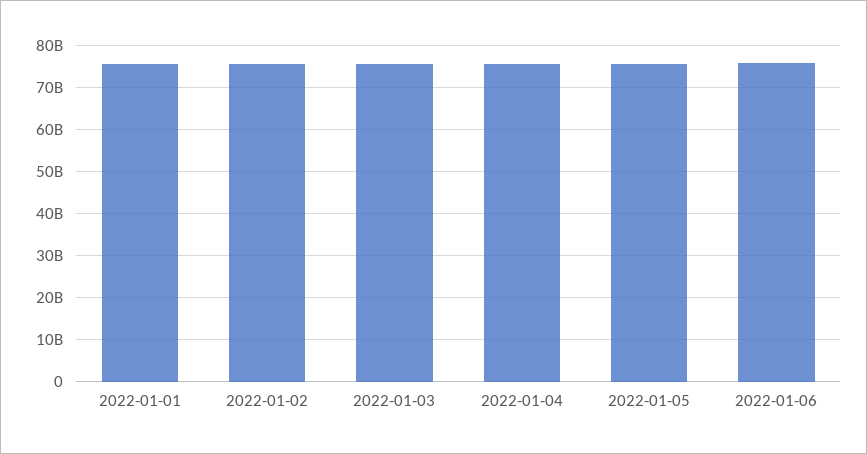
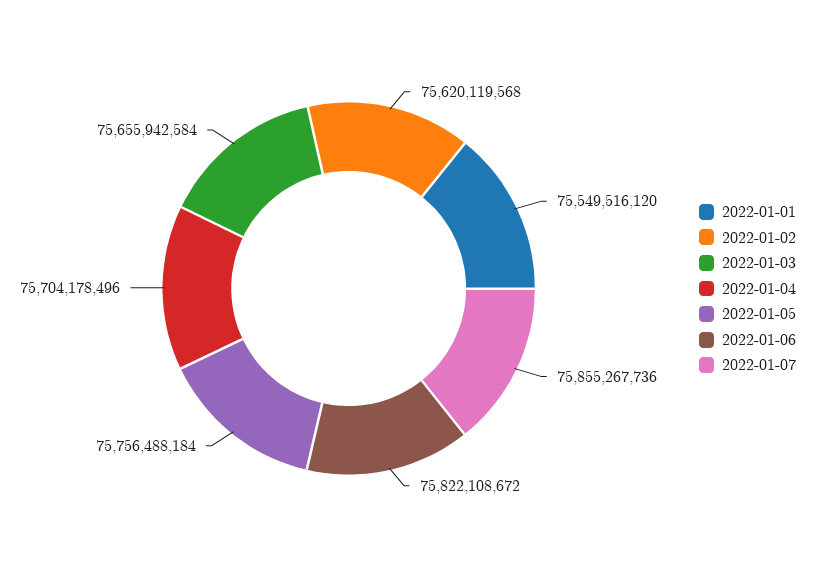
2022-01-07: none -> 75855267736

